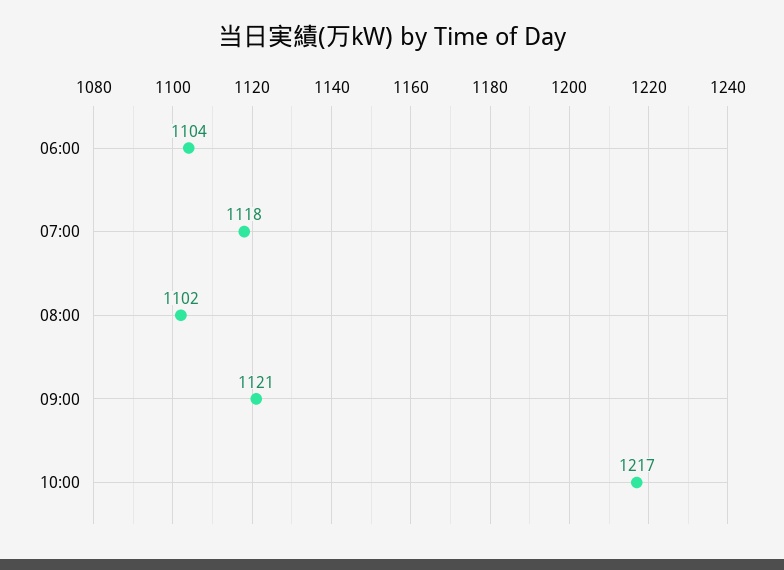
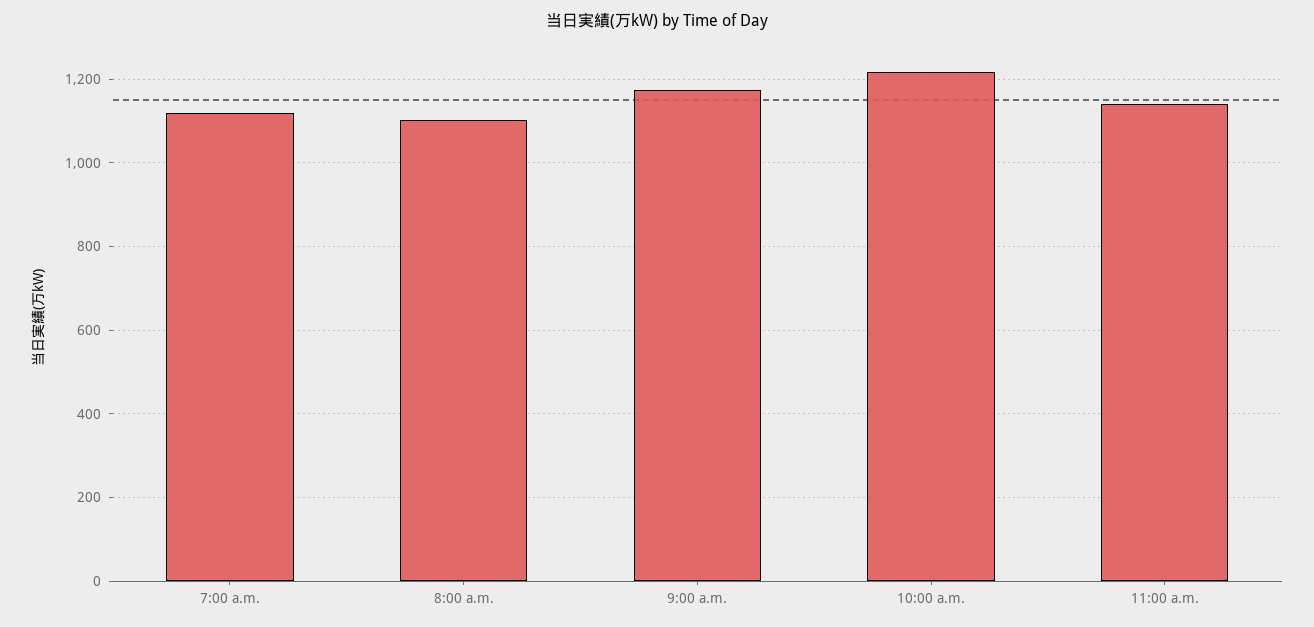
06:00: 1104 -> none
09:00: 1121 -> 1180
11:00 a.m.: none -> 1140

